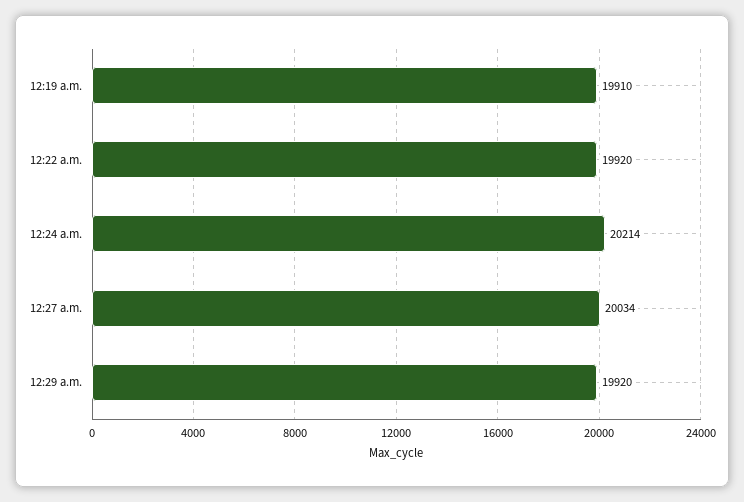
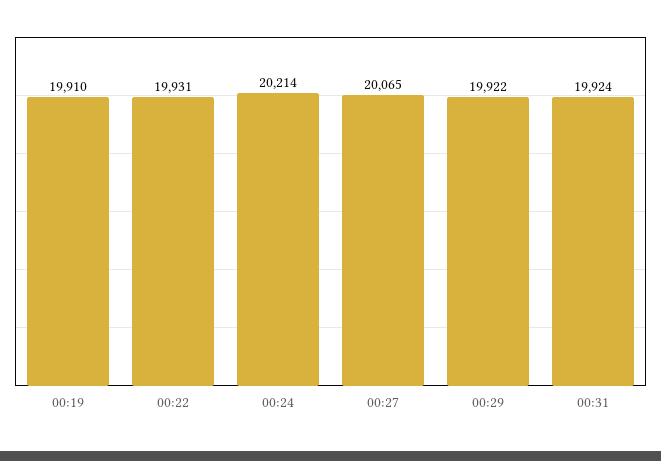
12:22 a.m.: 19920 -> 19931
12:27 a.m.: 20034 -> 20065
12:29 a.m.: 19920 -> 19922
00:31: none -> 19924

